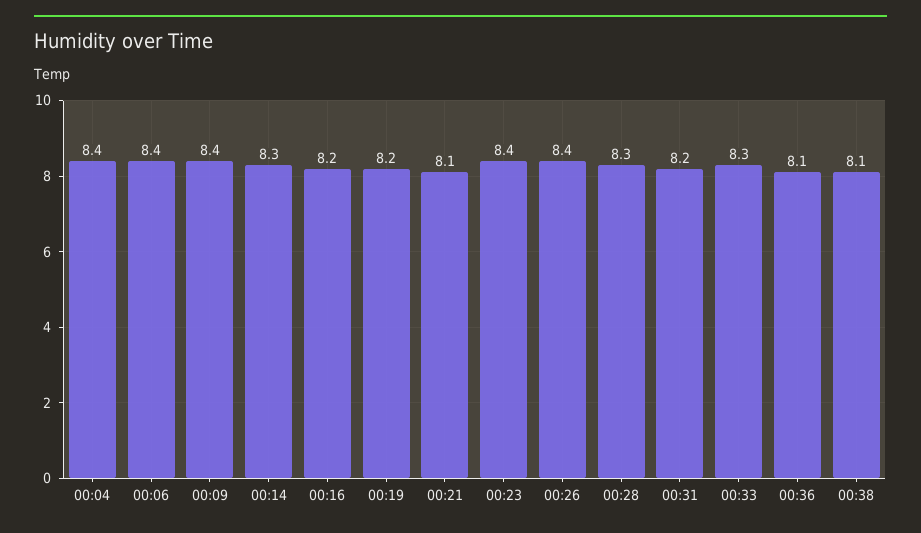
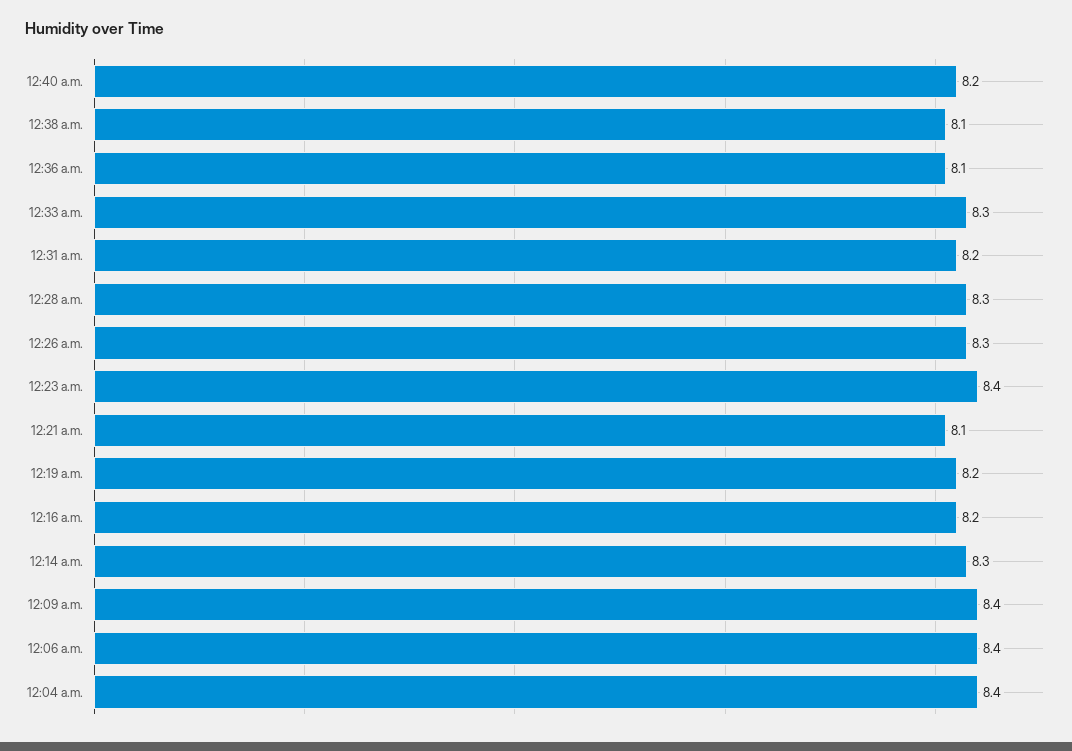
00:26: 8.4 -> 8.3
12:40 a.m.: none -> 8.2

